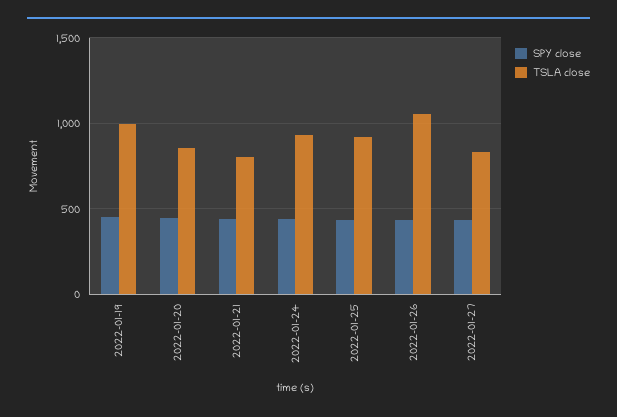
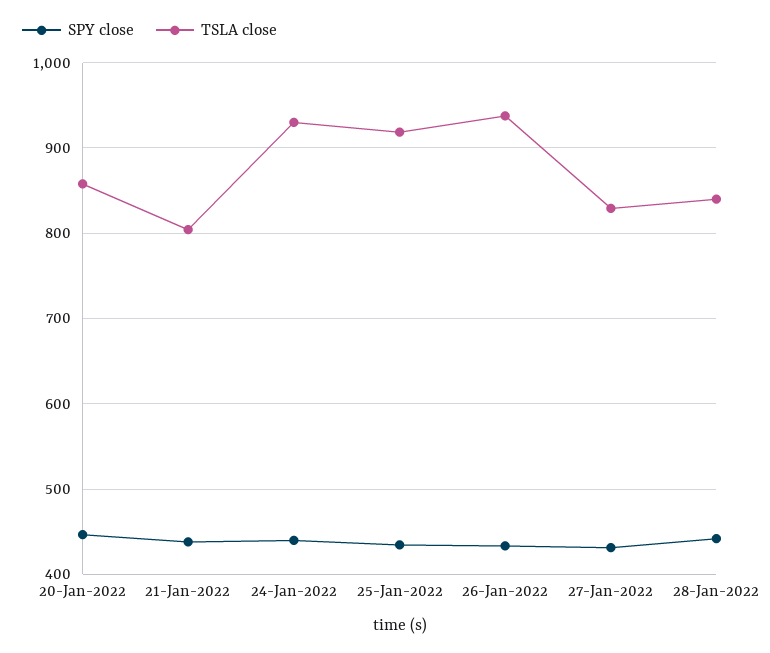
SPY close, 2022-01-19: 450 -> none
TSLA close, 2022-01-19: 1000 -> none
TSLA close, 2022-01-26: 1050 -> 940
SPY close, 28-Jan-2022: none -> 440
TSLA close, 28-Jan-2022: none -> 840

